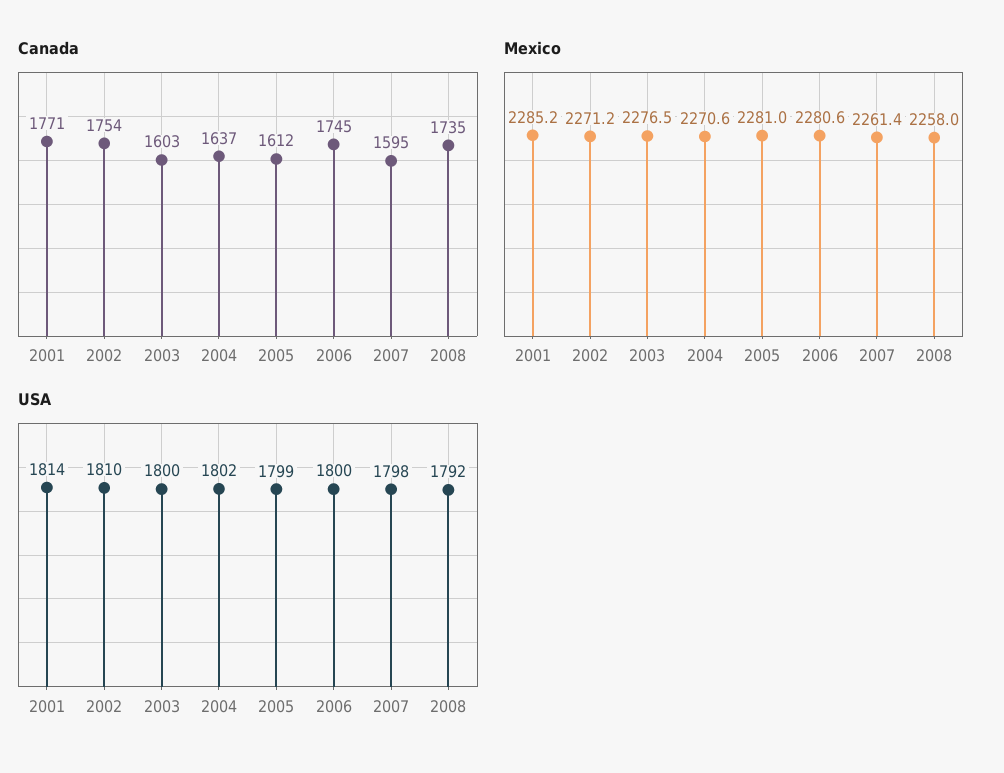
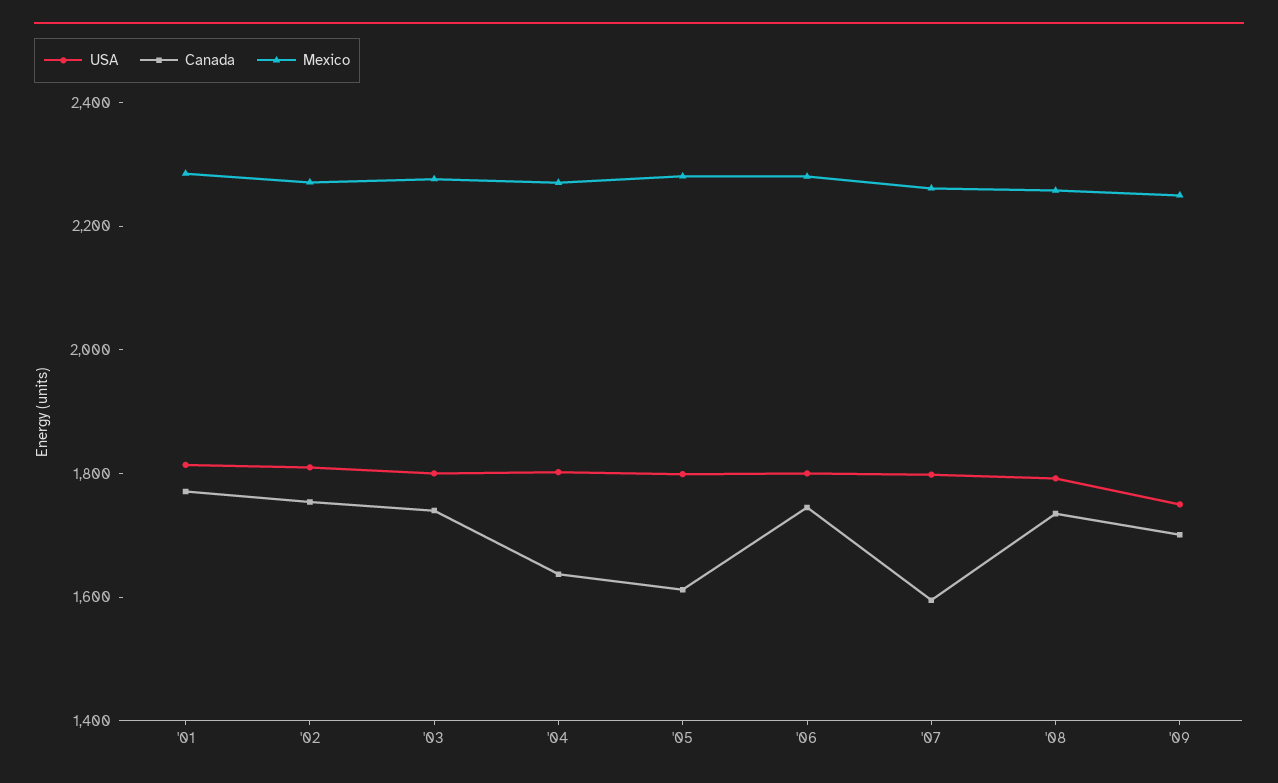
Canada, 2003: 1603 -> 1750
USA, '09: none -> 1750
Canada, '09: none -> 1700
Mexico, '09: none -> 2250

